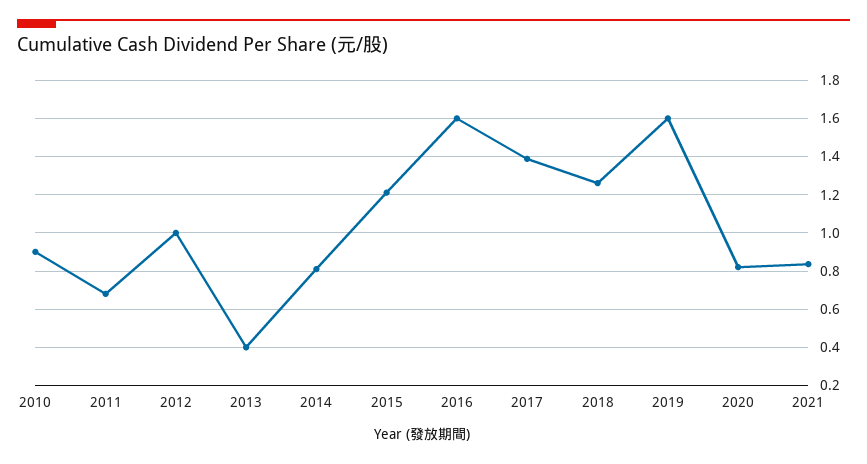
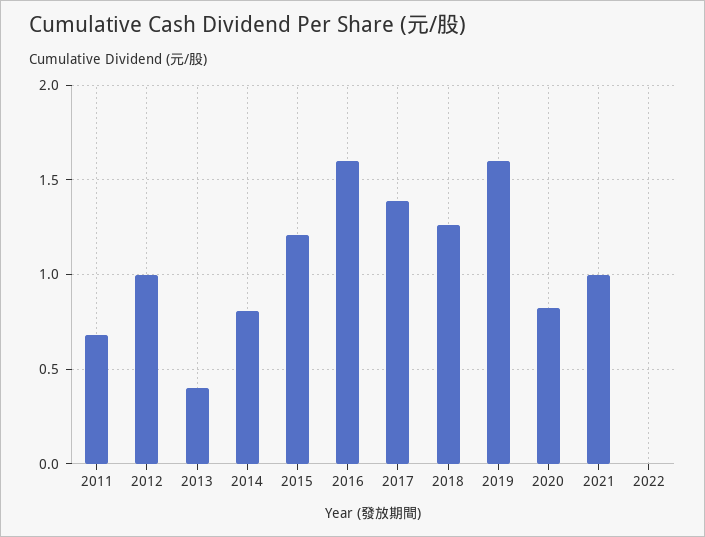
2010: 0.9 -> none
2021: 0.85 -> 1
2022: none -> 0

